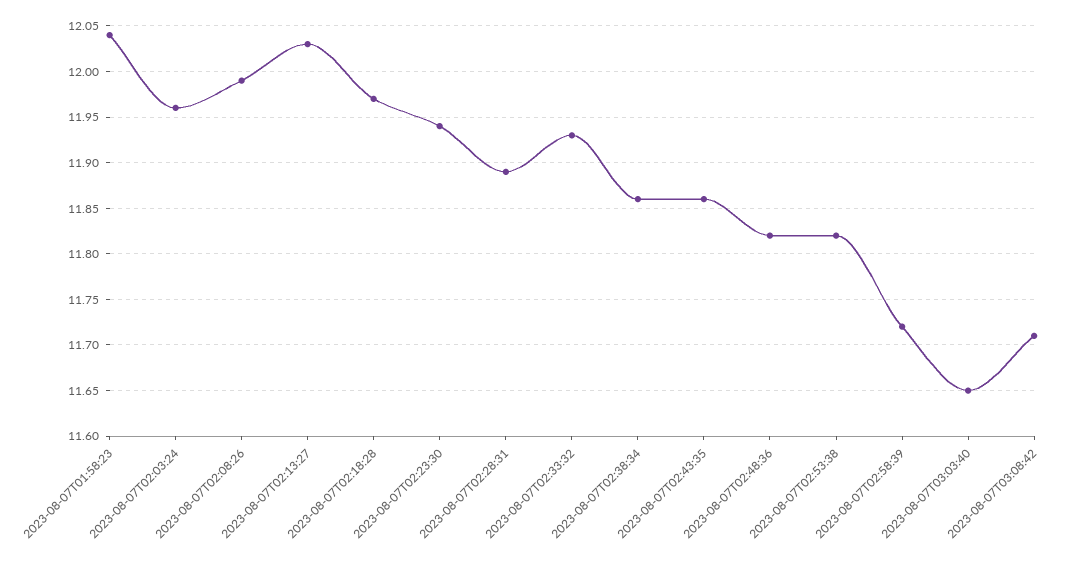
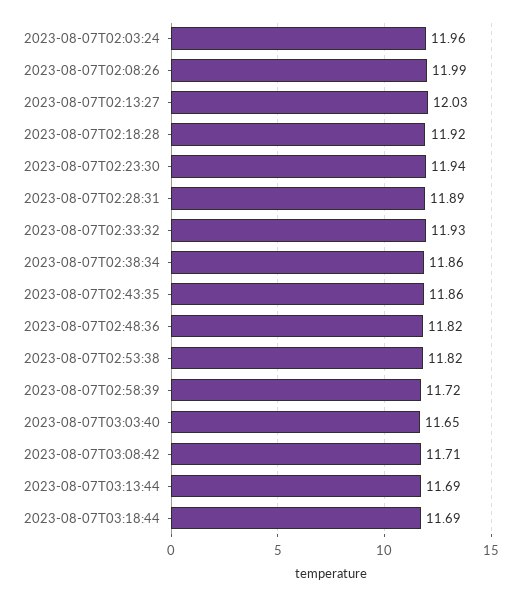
2023-08-07T01:58:23: 12.04 -> none
2023-08-07T02:18:28: 11.97 -> 11.92
2023-08-07T03:13:44: none -> 11.69
2023-08-07T03:18:44: none -> 11.69

